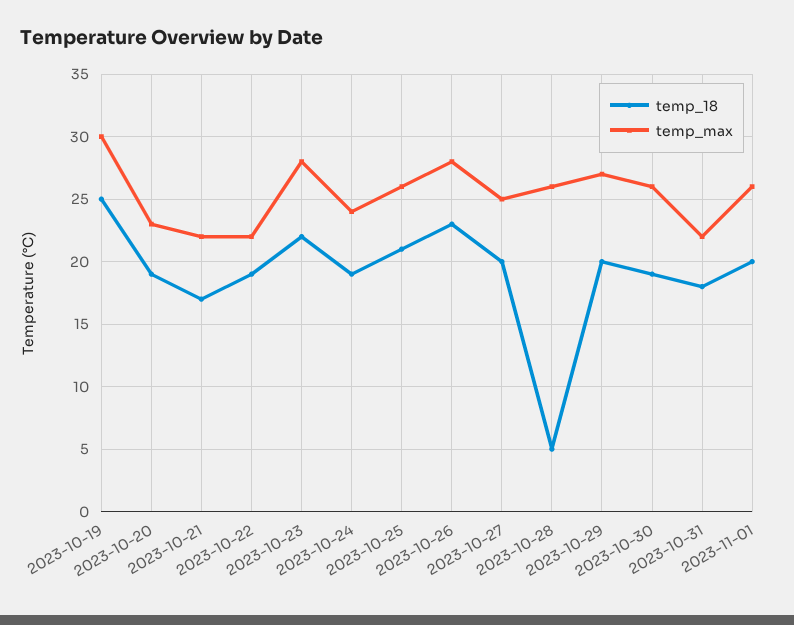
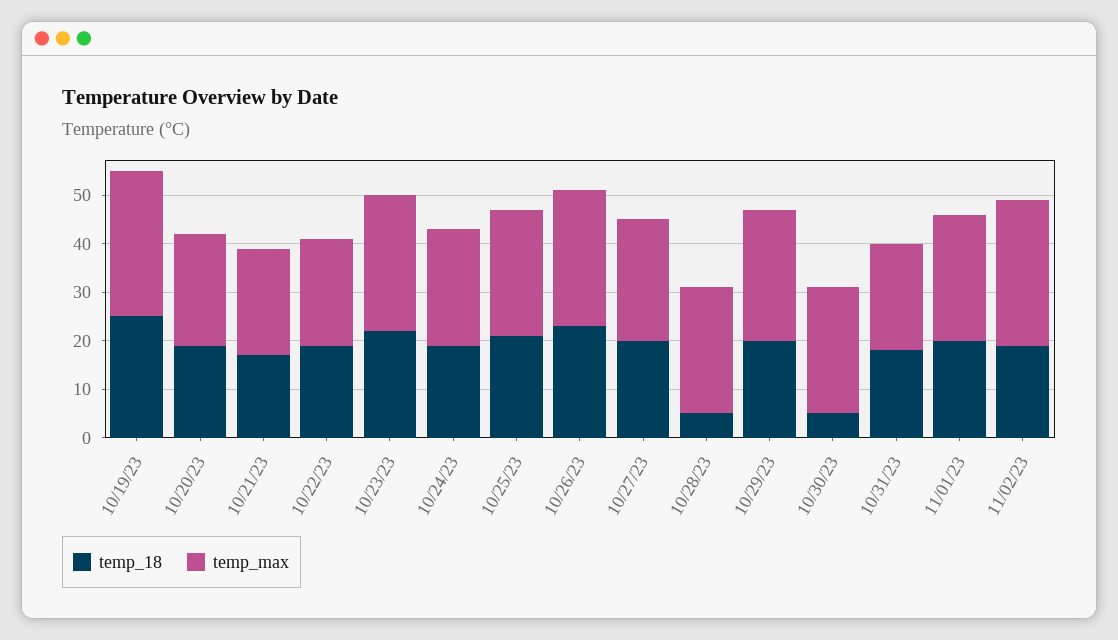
temp_18, 2023-10-30: 19 -> 5
temp_18, 11/02/23: none -> 20
temp_max, 11/02/23: none -> 30

